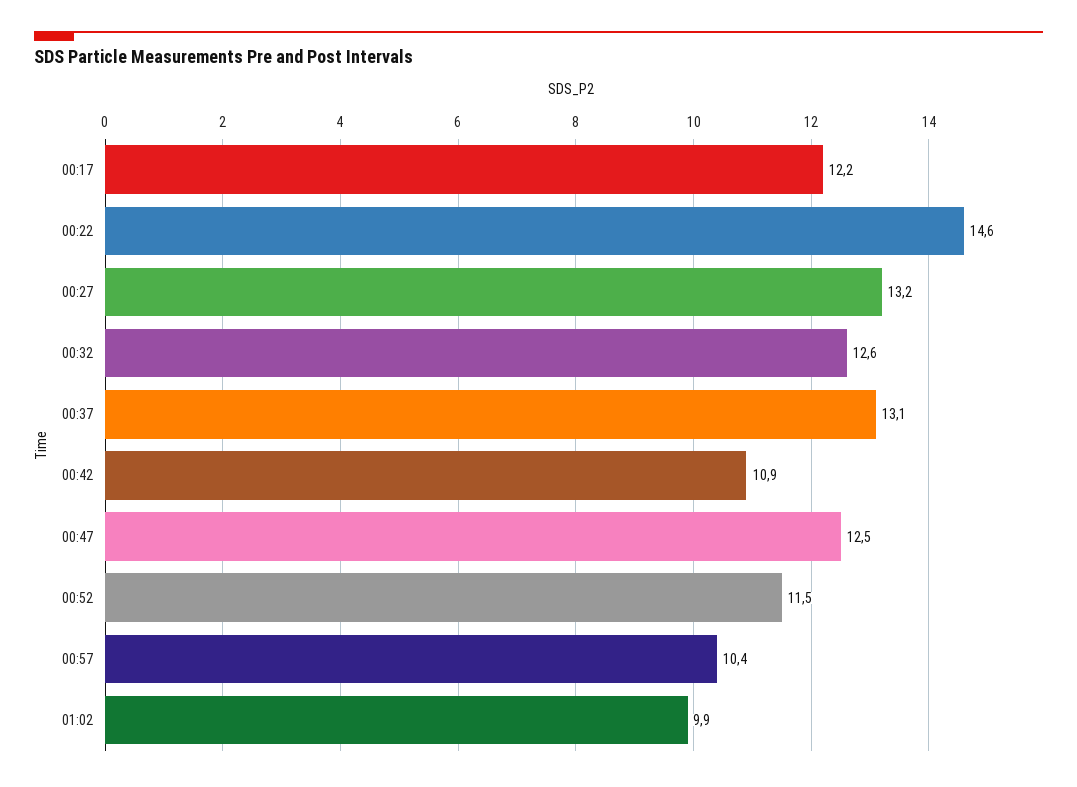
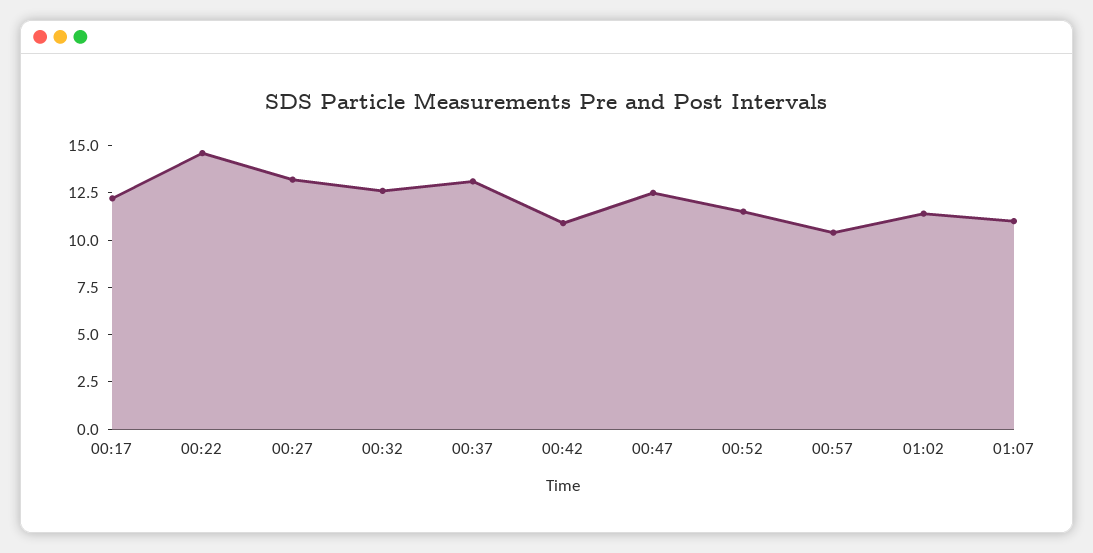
01:02: 9.9 -> 11.5
01:07: none -> 11

